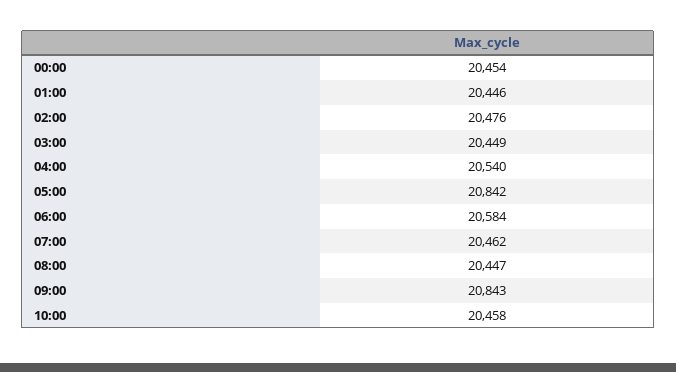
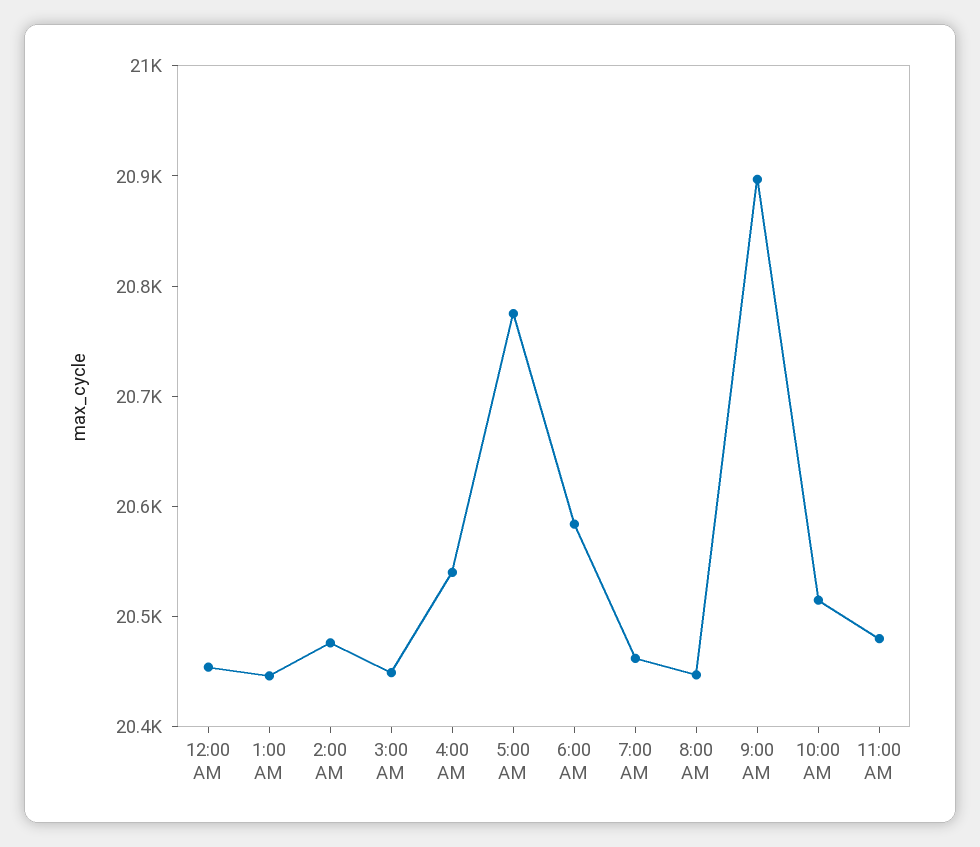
05:00: 20842 -> 20780
09:00: 20843 -> 20900
10:00: 20458 -> 20520
11:00 AM: none -> 20480

